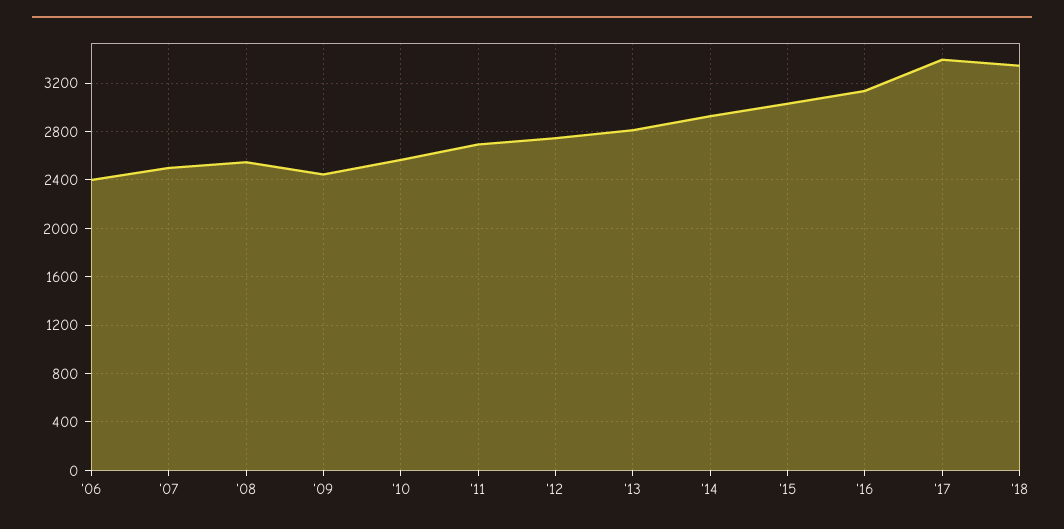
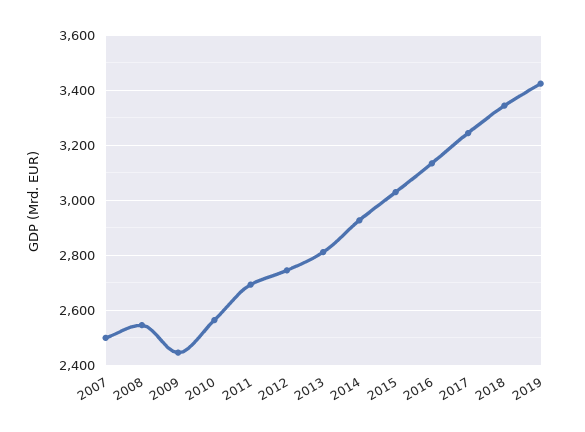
'06: 2400 -> none
'17: 3400 -> 3250
2019: none -> 3425

